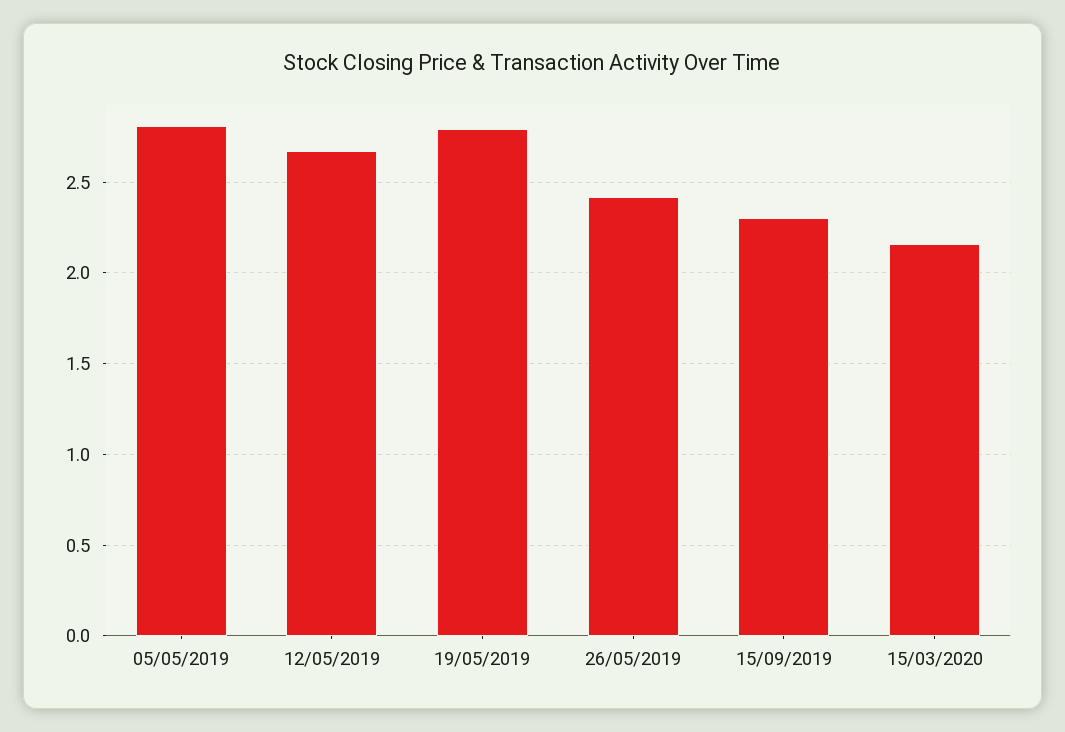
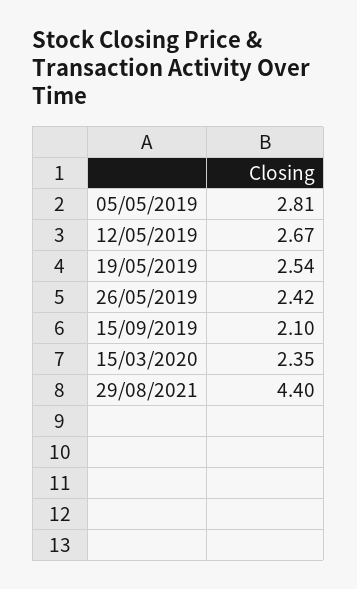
19/05/2019: 2.8 -> 2.54
15/09/2019: 2.3 -> 2.1
15/03/2020: 2.15 -> 2.35
29/08/2021: none -> 4.4

